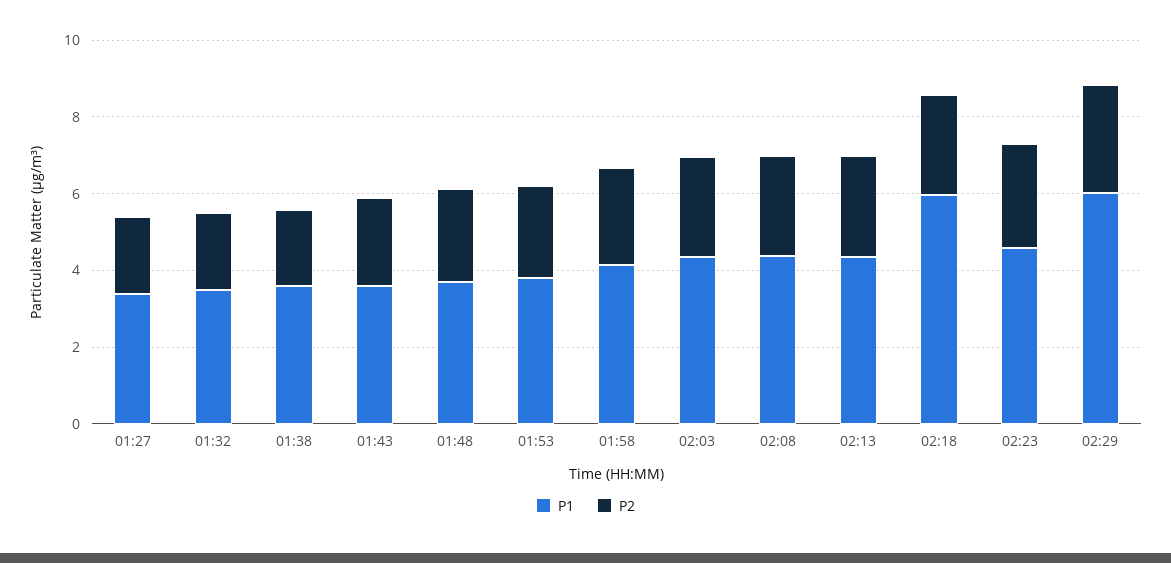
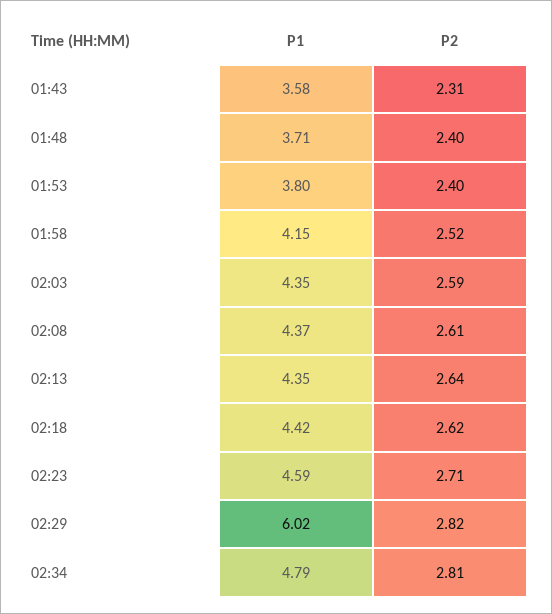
P1, 01:27: 3.5 -> none
P2, 01:27: 2 -> none
P1, 01:32: 3.5 -> none
P2, 01:32: 2 -> none
P1, 01:38: 3.5 -> none
P2, 01:38: 2 -> none
P1, 02:18: 6 -> 4.42
P1, 02:34: none -> 4.79
P2, 02:34: none -> 2.81

